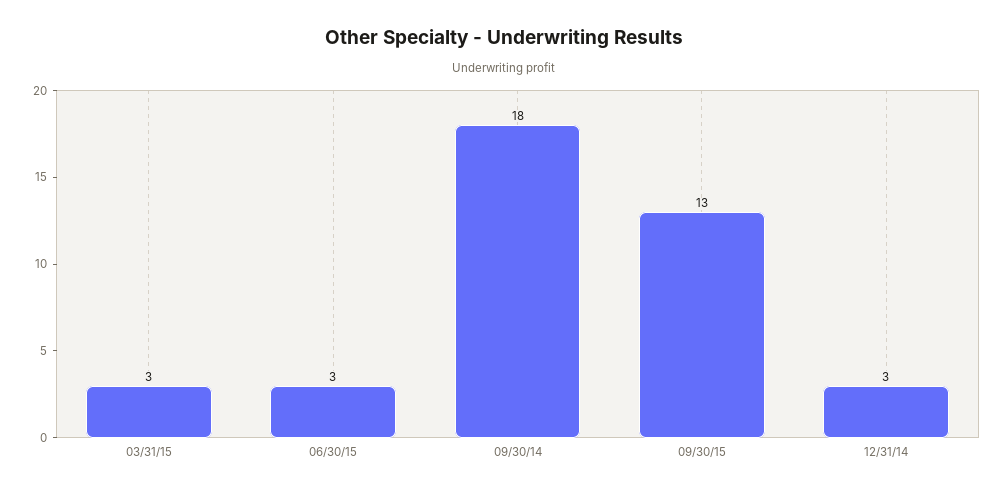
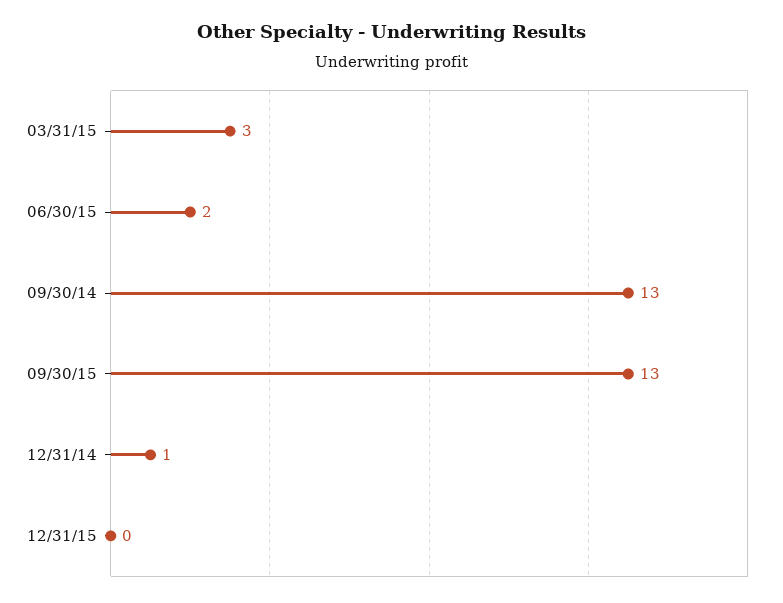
06/30/15: 3 -> 2
09/30/14: 18 -> 13
12/31/14: 3 -> 1
12/31/15: none -> 0

